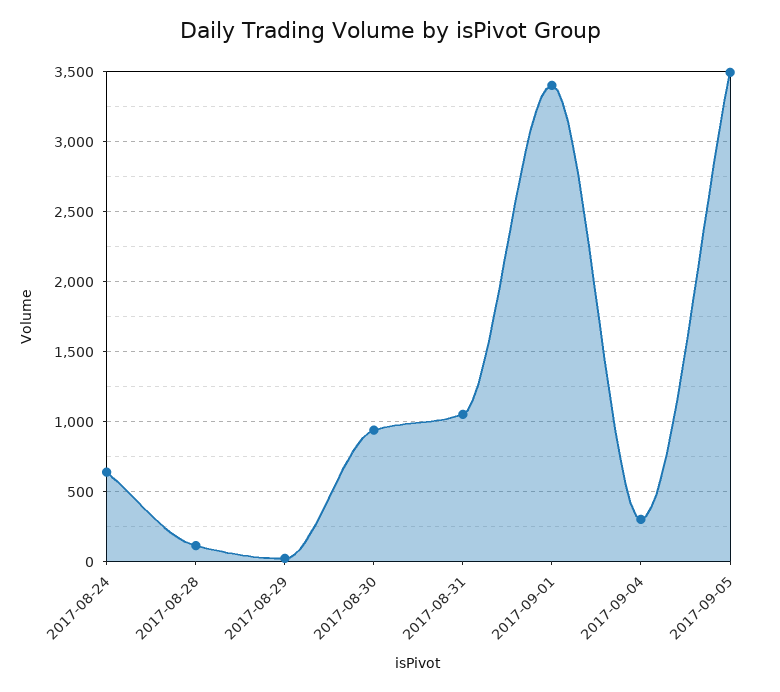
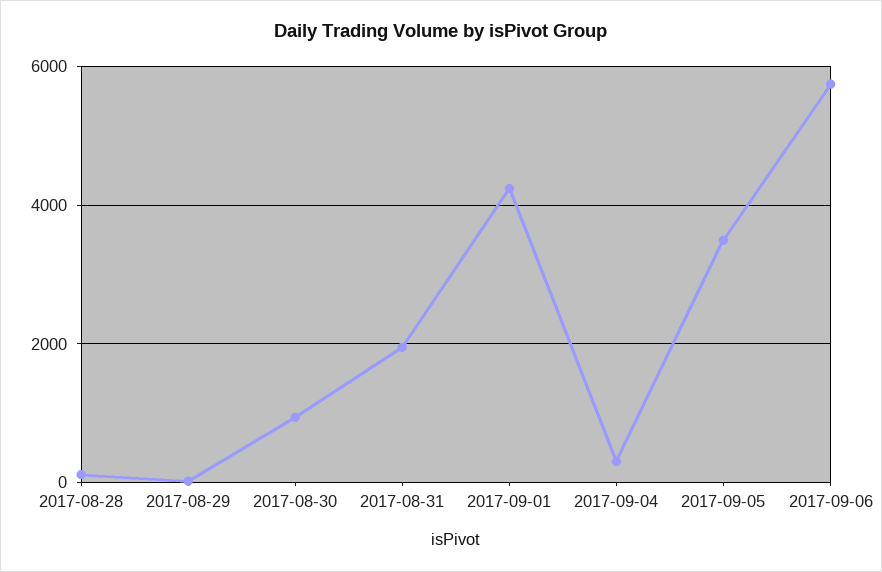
2017-08-24: 650 -> none
2017-08-31: 1050 -> 2000
2017-09-01: 3400 -> 4200
2017-09-06: none -> 5800

